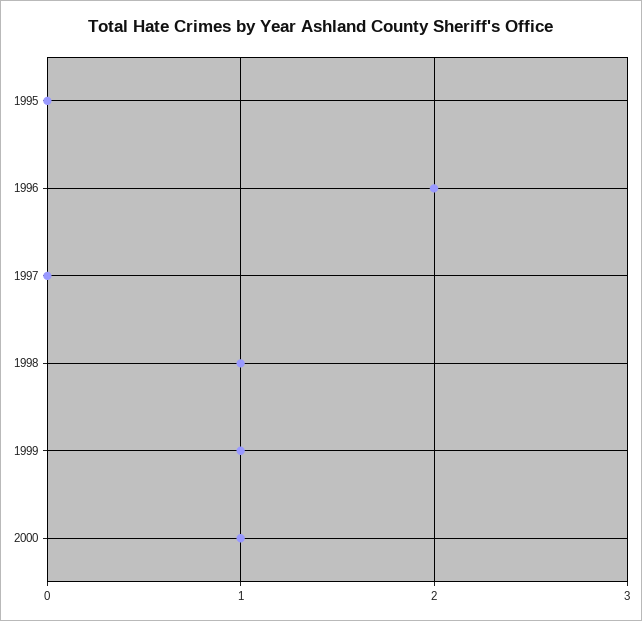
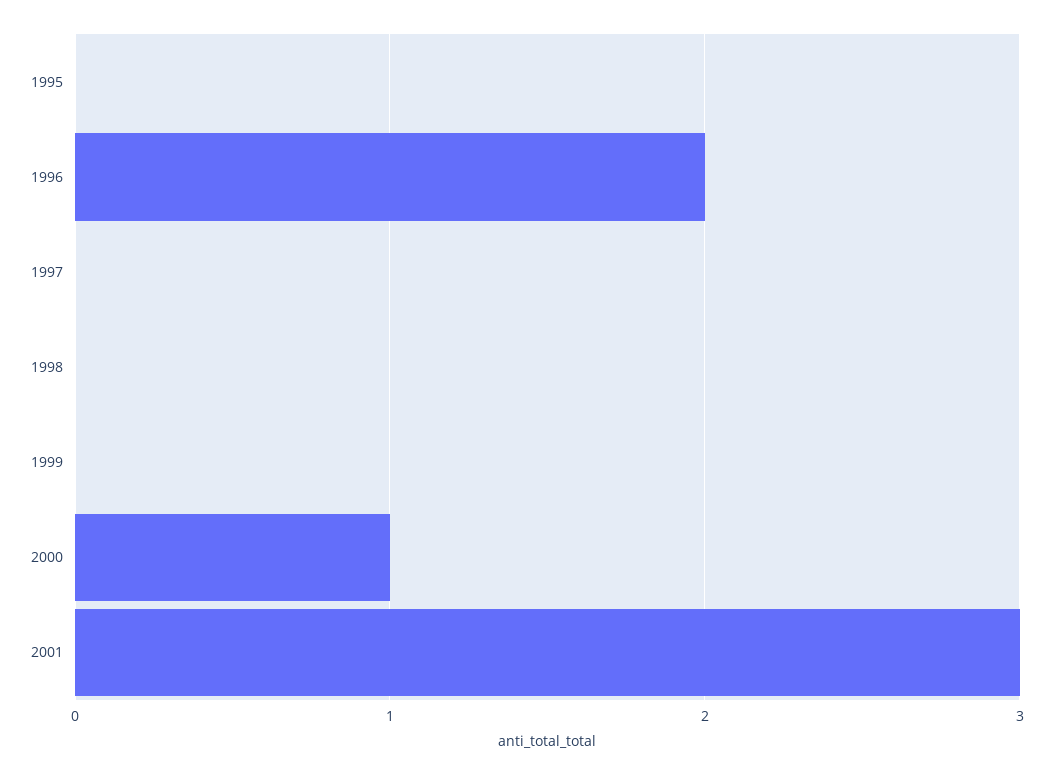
1998: 1 -> 0
1999: 1 -> 0
2001: none -> 3

